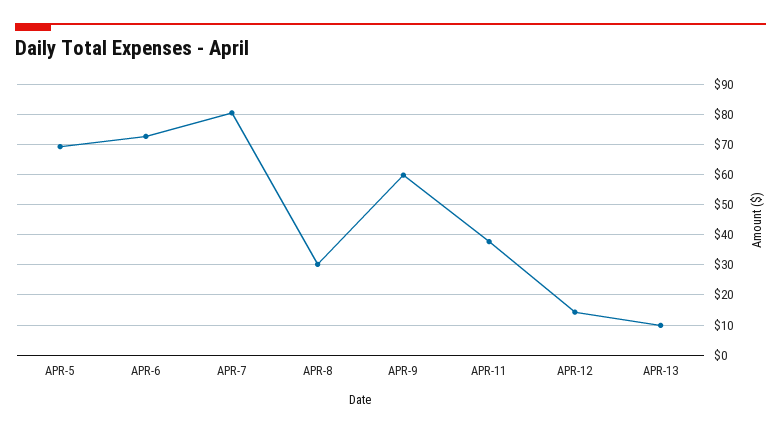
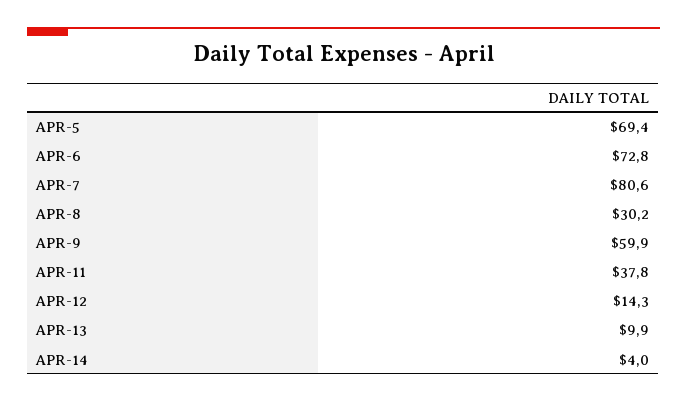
APR-14: none -> 4

